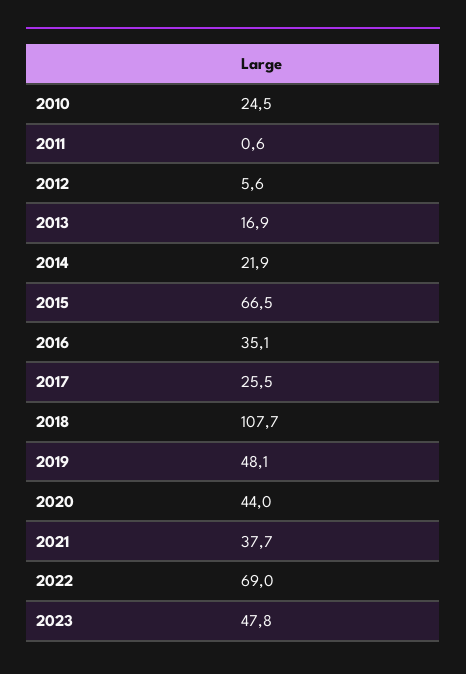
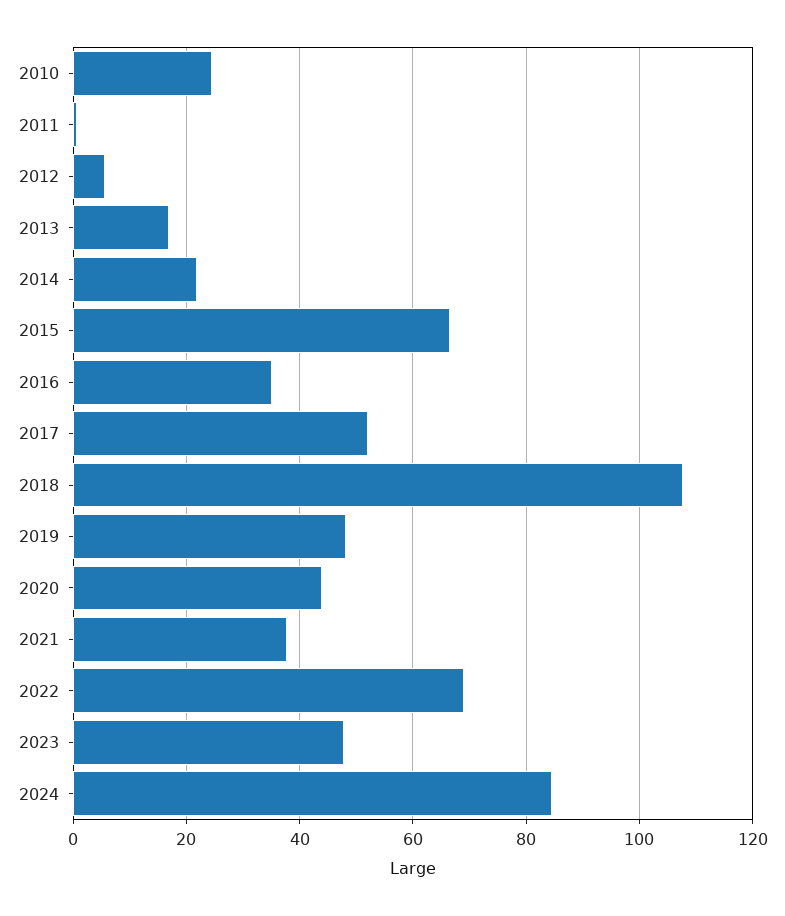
2017: 25.5 -> 52
2024: none -> 84

